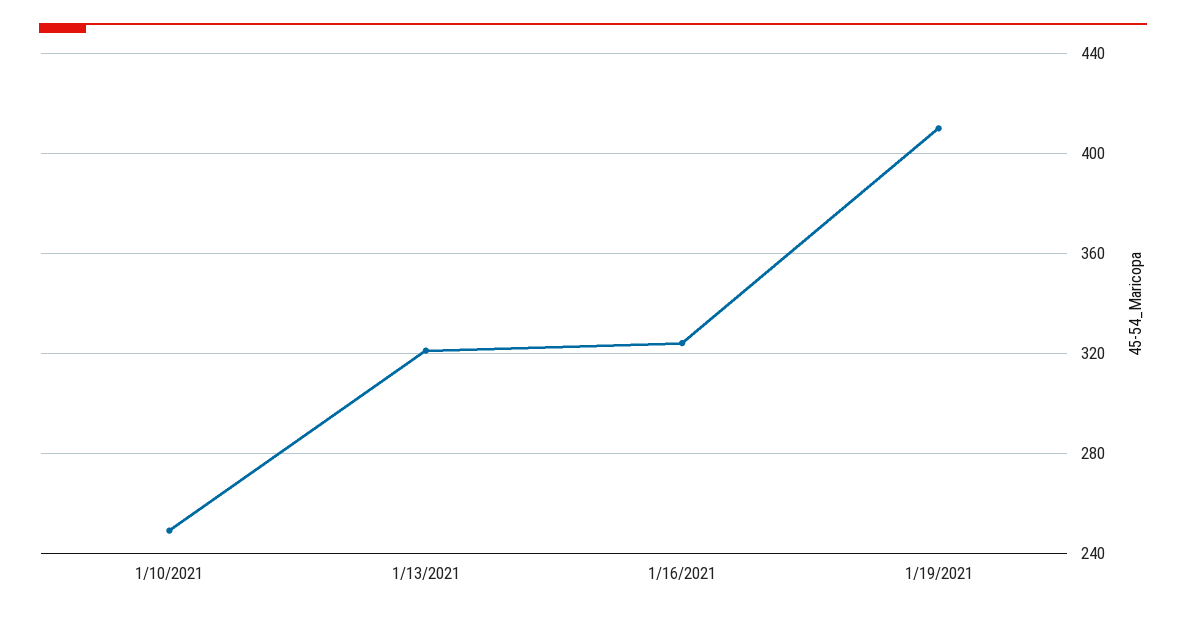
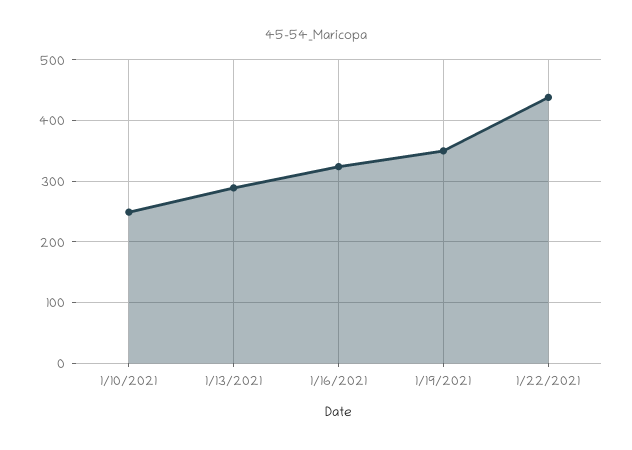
1/13/2021: 320 -> 290
1/19/2021: 410 -> 350
1/22/2021: none -> 440

